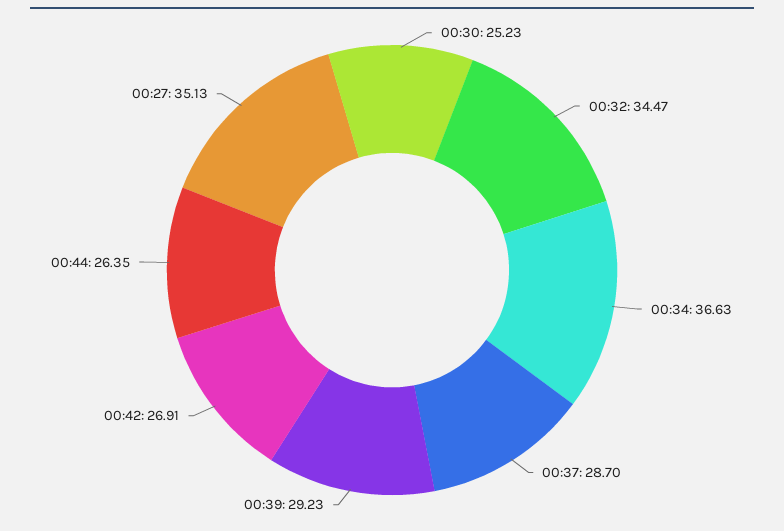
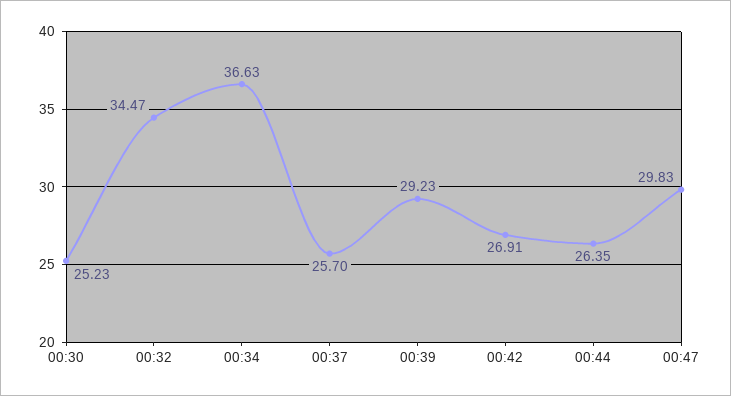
00:37: 28.7 -> 25.7
00:27: 35.13 -> none
00:47: none -> 29.83

